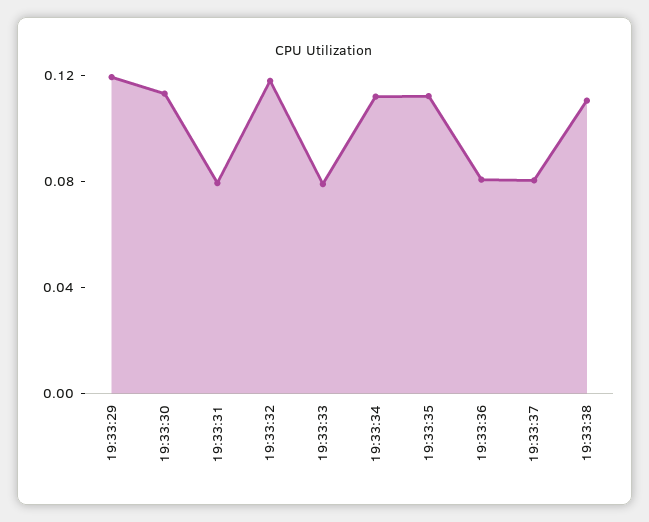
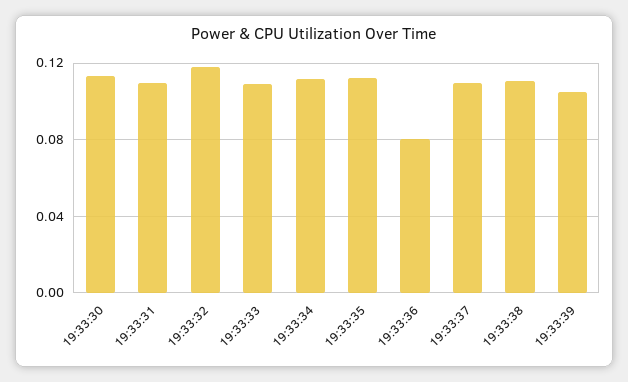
19:33:29: 0.12 -> none
19:33:31: 0.08 -> 0.11
19:33:33: 0.08 -> 0.11
19:33:37: 0.08 -> 0.11
19:33:39: none -> 0.105

